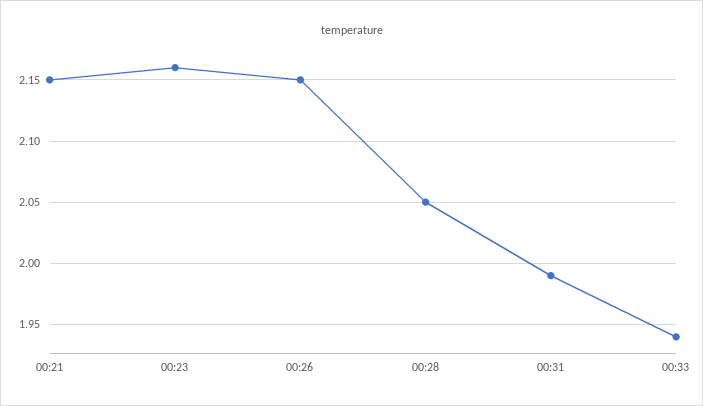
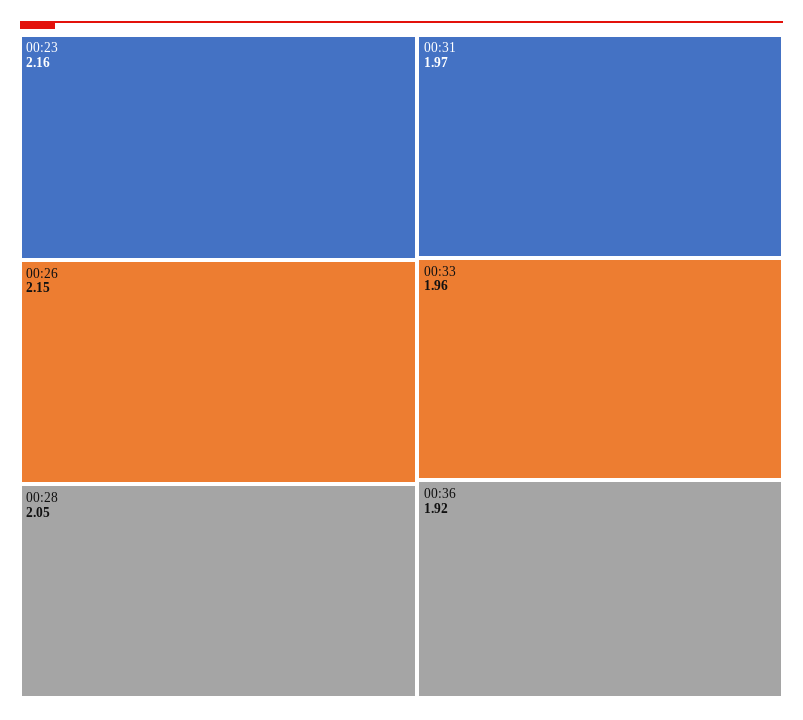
00:21: 2.15 -> none
00:31: 1.99 -> 1.97
00:33: 1.94 -> 1.96
00:36: none -> 1.92

